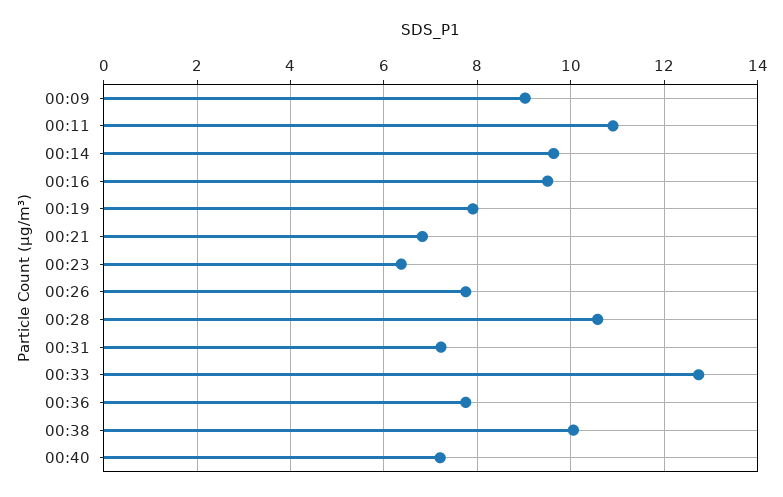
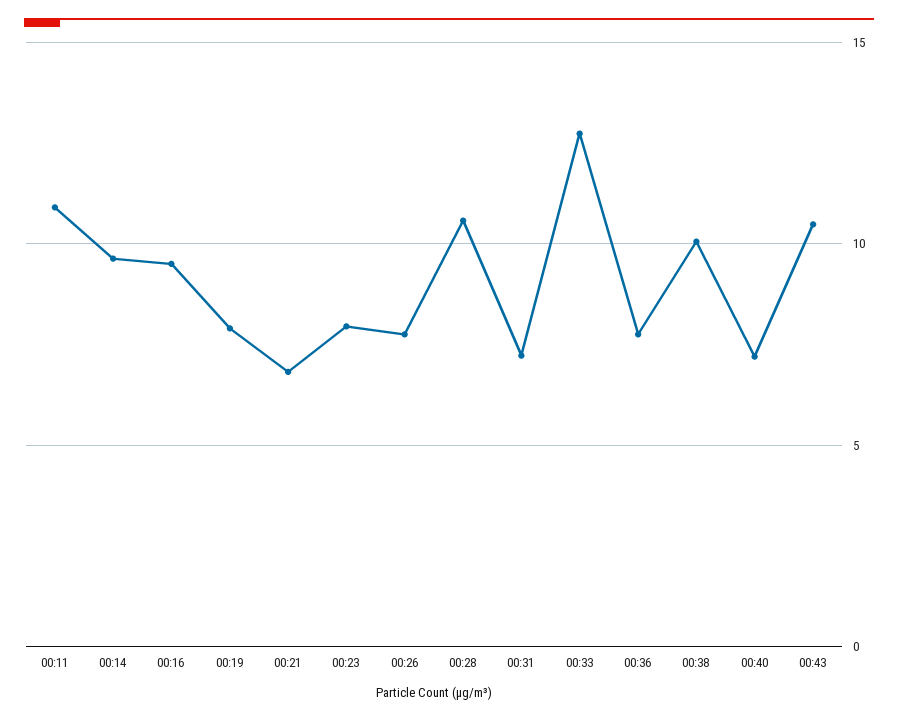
00:09: 9 -> none
00:23: 6.4 -> 8
00:43: none -> 10.5

